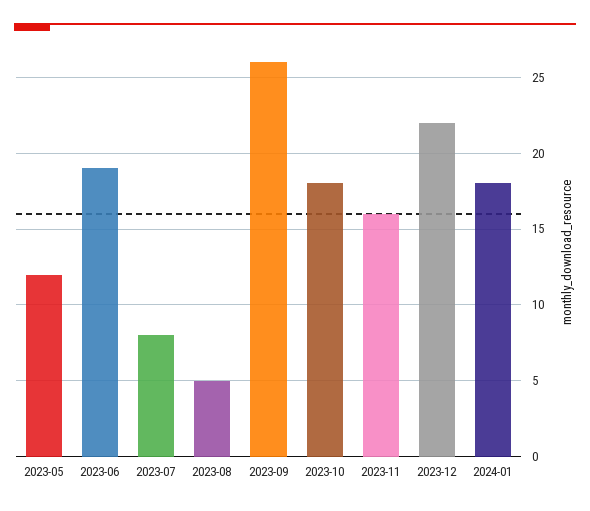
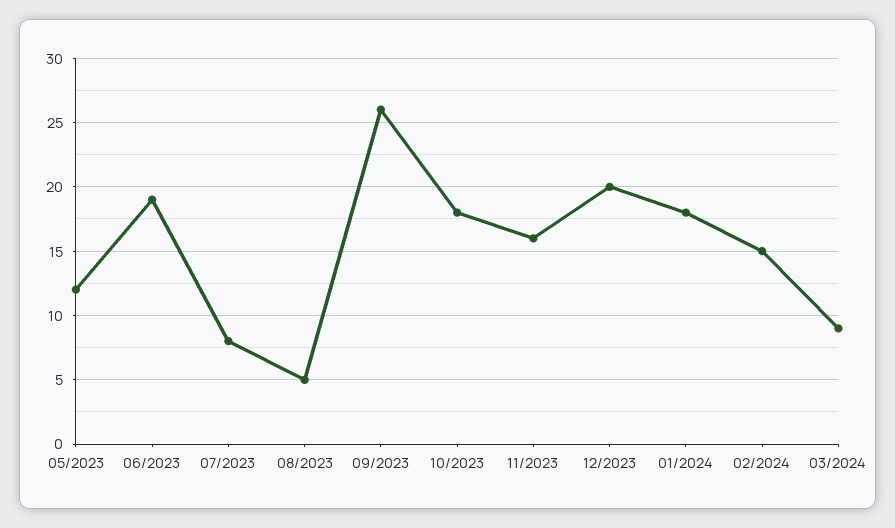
2023-12: 22 -> 20
02/2024: none -> 15
03/2024: none -> 9

